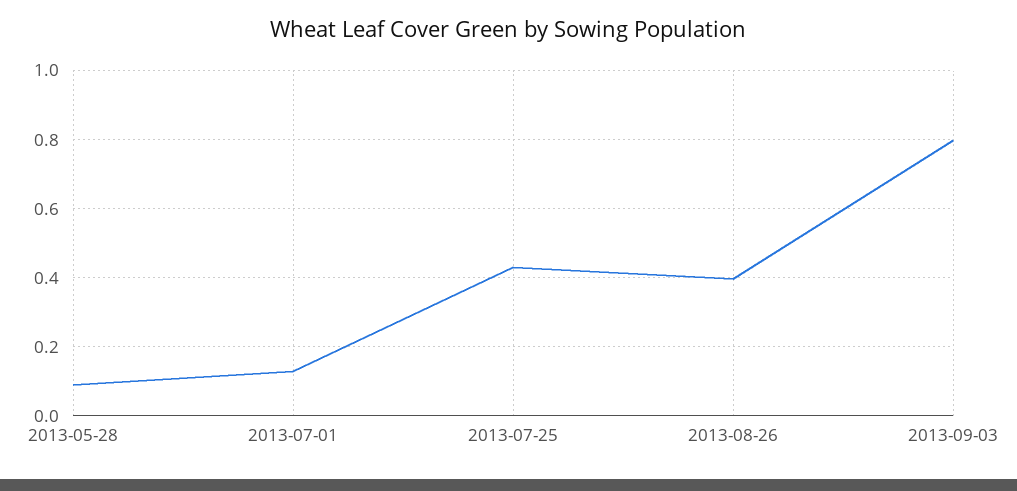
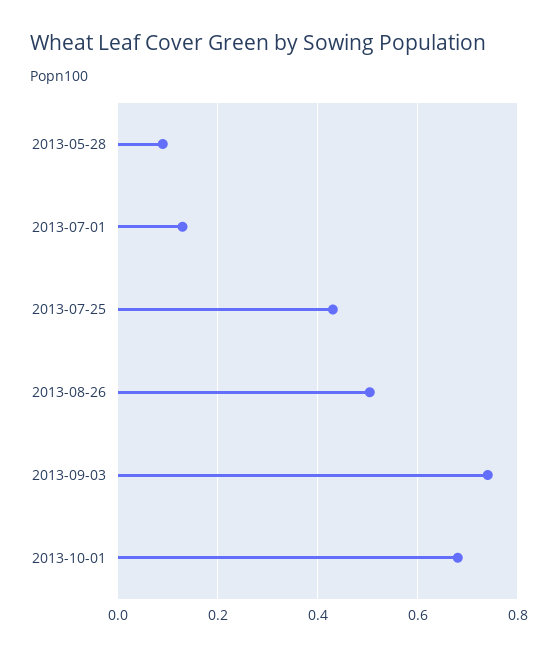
2013-08-26: 0.4 -> 0.5
2013-09-03: 0.8 -> 0.74
2013-10-01: none -> 0.68

